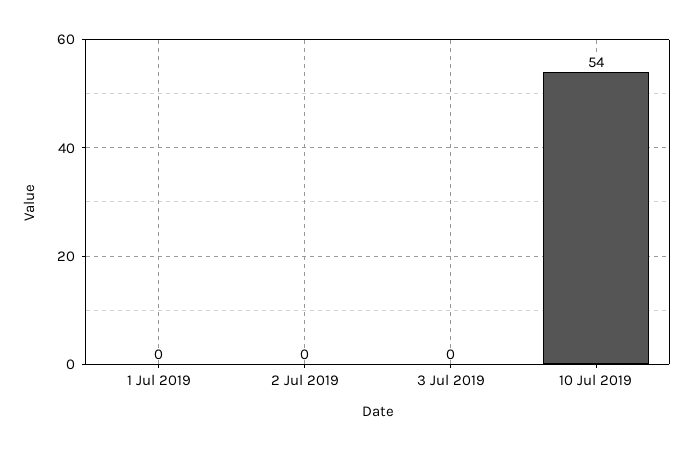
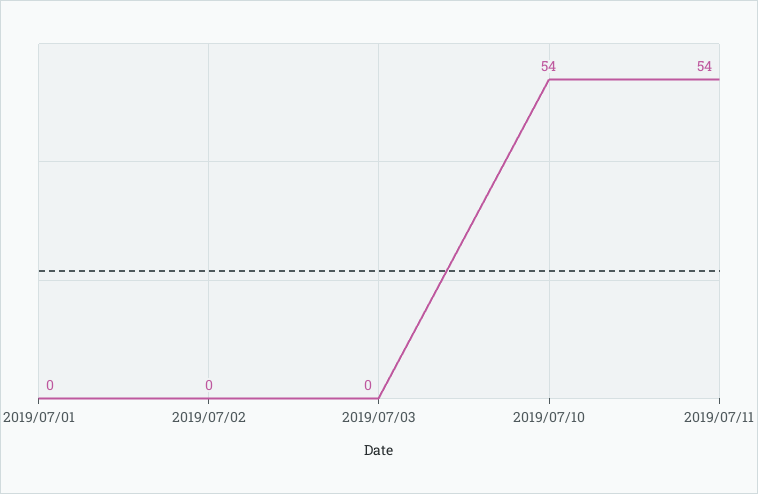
2019/07/11: none -> 54

